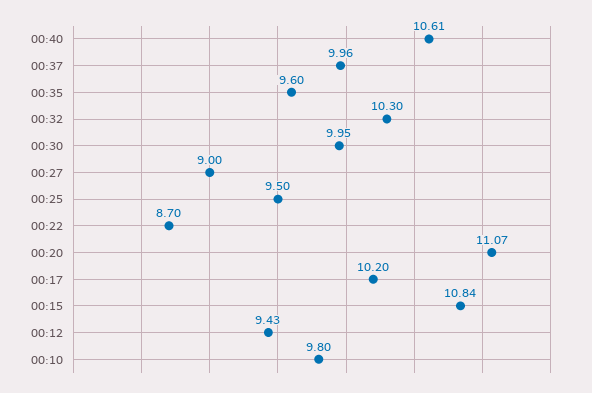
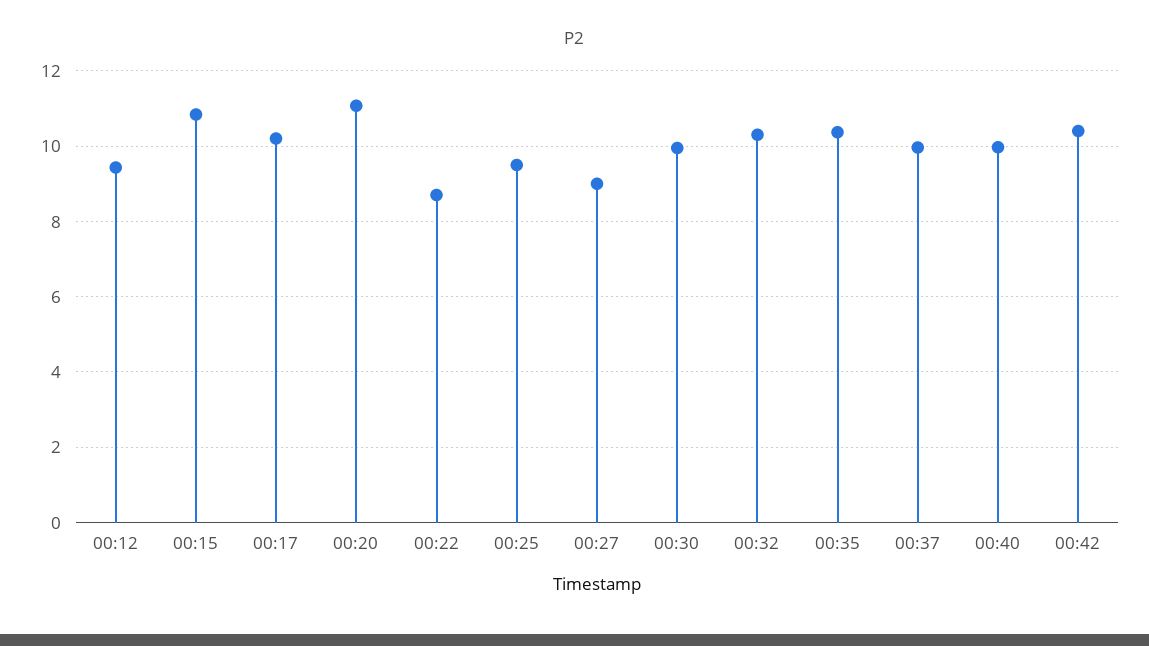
00:40: 10.61 -> 10
00:35: 9.6 -> 10.4
00:10: 9.8 -> none
00:42: none -> 10.4

